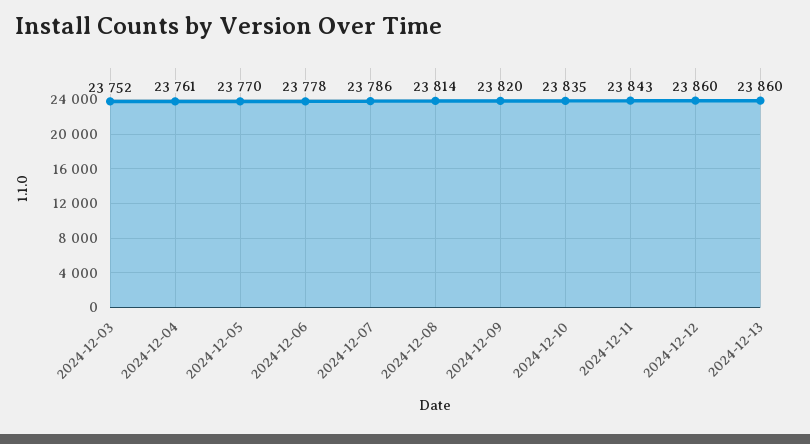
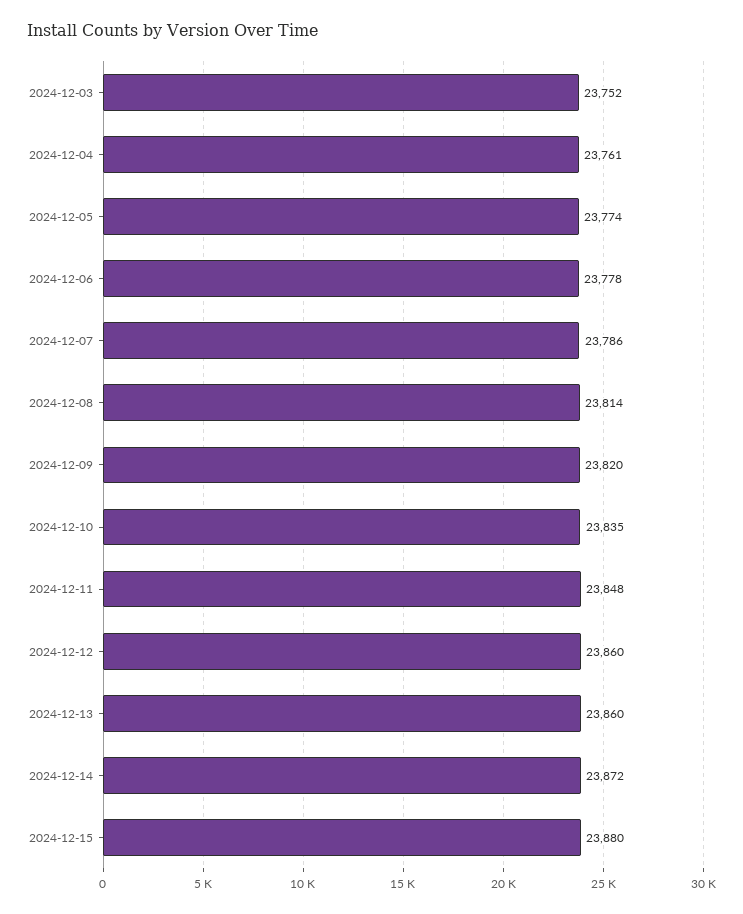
2024-12-05: 23770 -> 23774
2024-12-11: 23843 -> 23848
2024-12-14: none -> 23872
2024-12-15: none -> 23880

